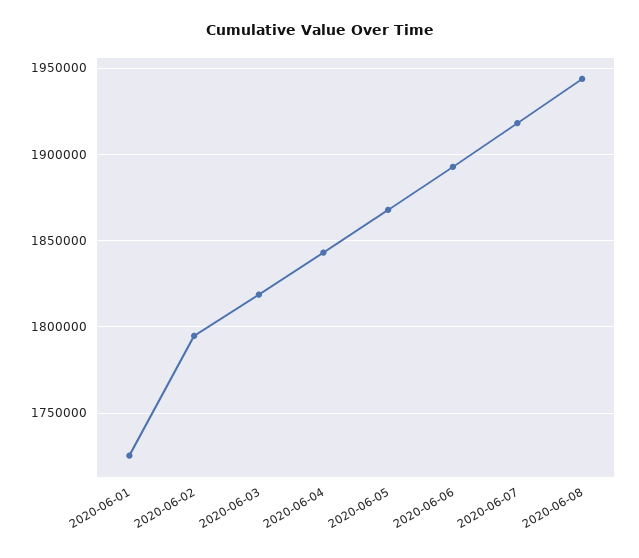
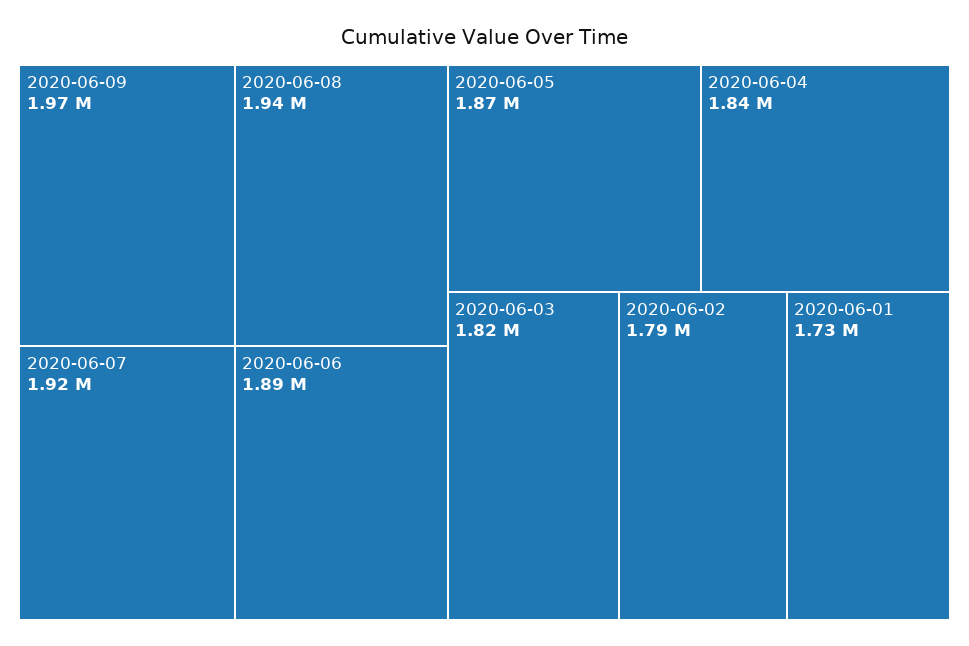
2020-06-09: none -> 1970000

